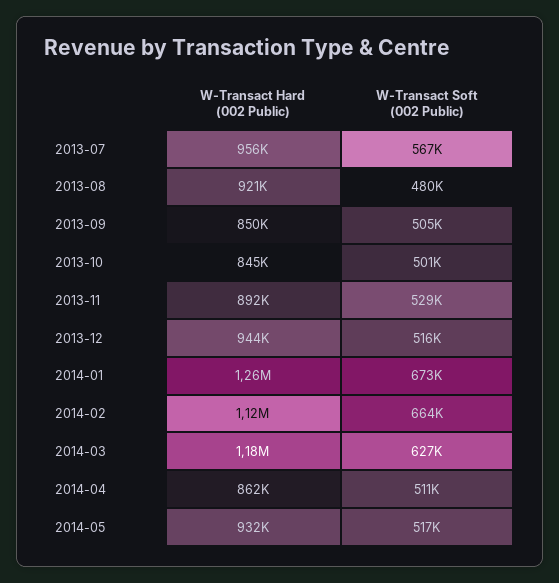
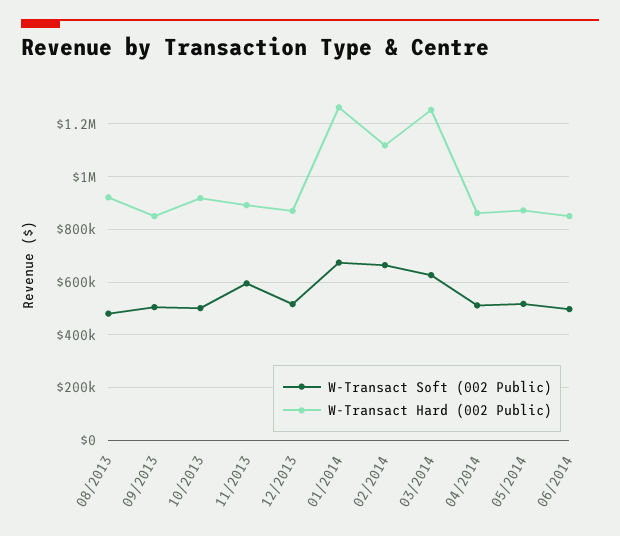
W-Transact Hard (002 Public), 2013-07: 956000 -> none
W-Transact Soft (002 Public), 2013-07: 567000 -> none
W-Transact Hard (002 Public), 2013-10: 845000 -> 925000
W-Transact Soft (002 Public), 2013-11: 529000 -> 600000
W-Transact Hard (002 Public), 2013-12: 944000 -> 875000
W-Transact Hard (002 Public), 2014-03: 1180000 -> 1250000
W-Transact Hard (002 Public), 2014-05: 932000 -> 875000
W-Transact Soft (002 Public), 06/2014: none -> 500000
W-Transact Hard (002 Public), 06/2014: none -> 850000

